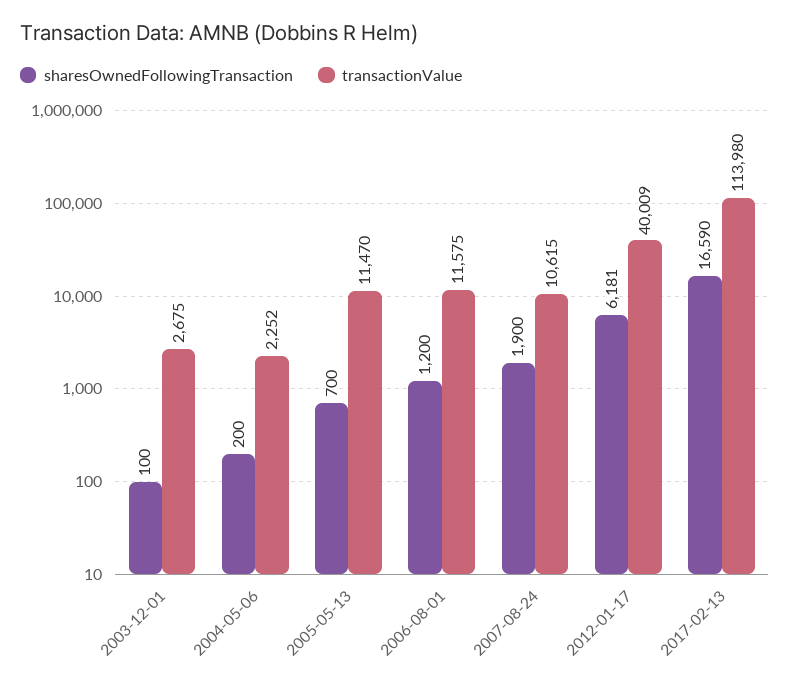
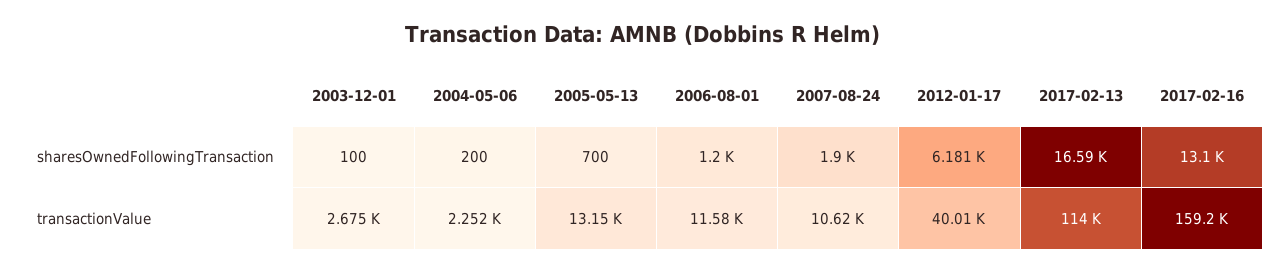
transactionValue, 2005-05-13: 11470 -> 13150
sharesOwnedFollowingTransaction, 2017-02-16: none -> 13100
transactionValue, 2017-02-16: none -> 159200

